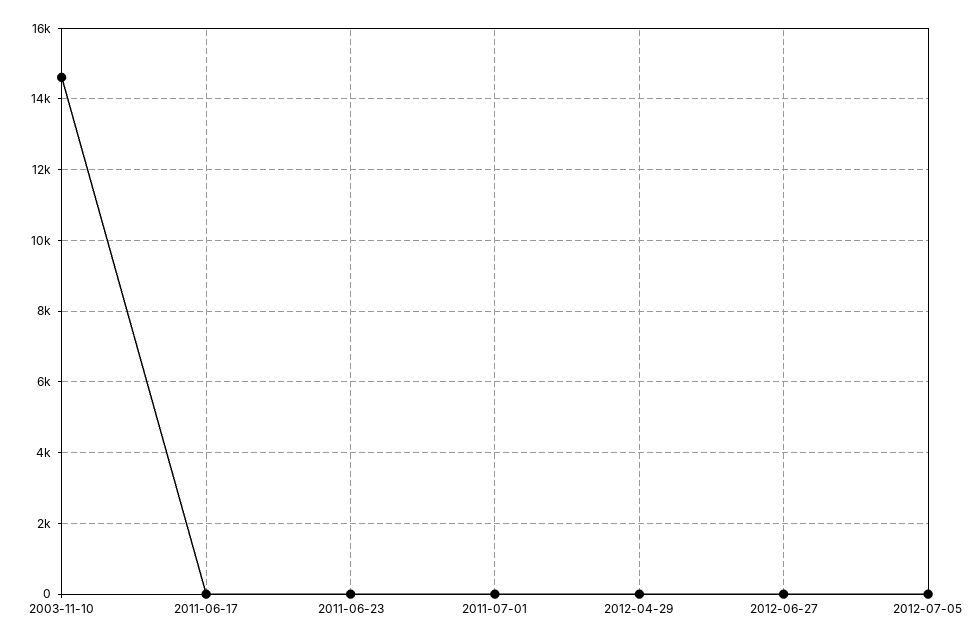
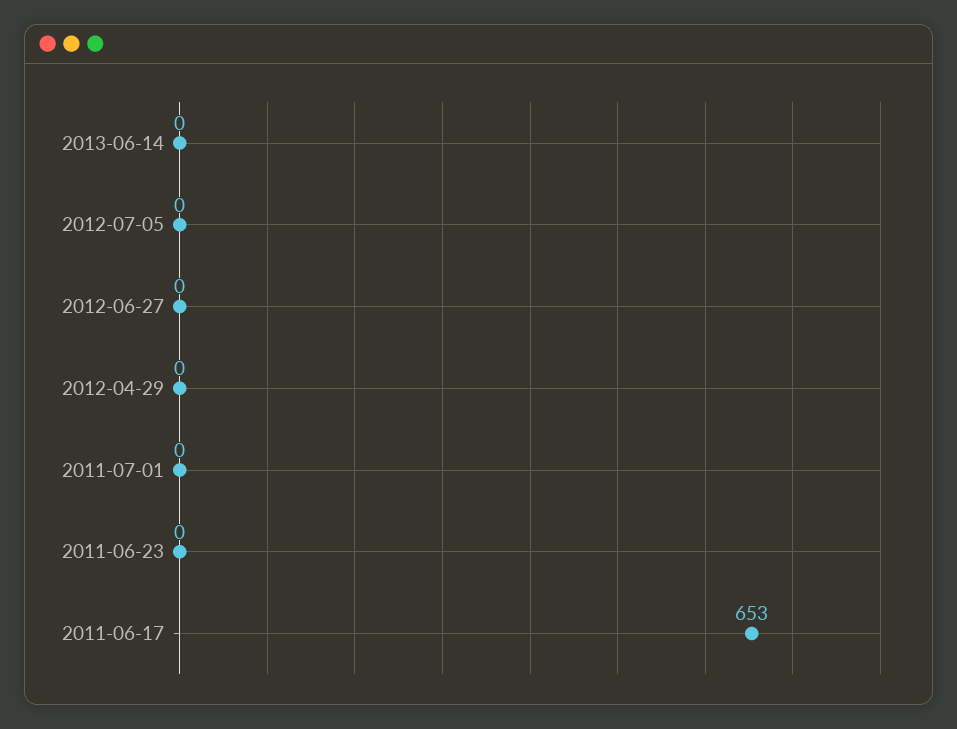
2003-11-10: 14600 -> none
2011-06-17: 0 -> 653
2013-06-14: none -> 0

